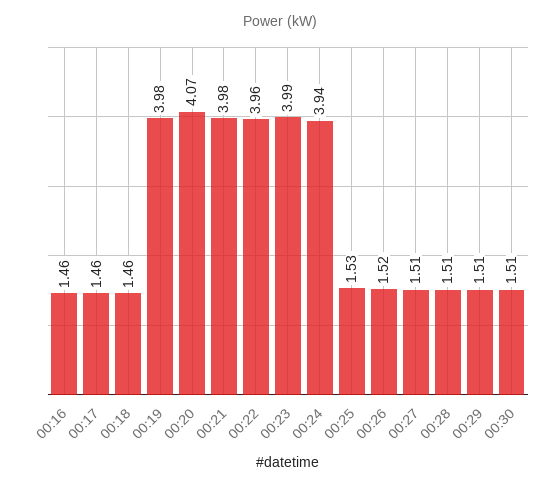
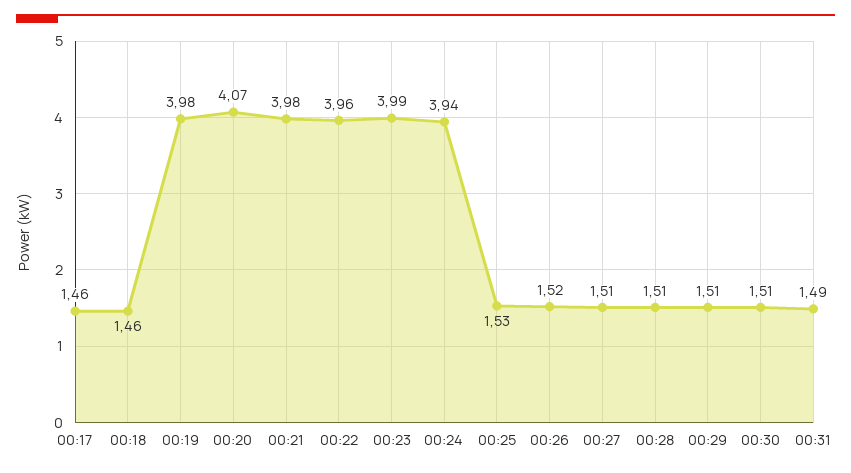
00:16: 1.46 -> none
00:31: none -> 1.49

